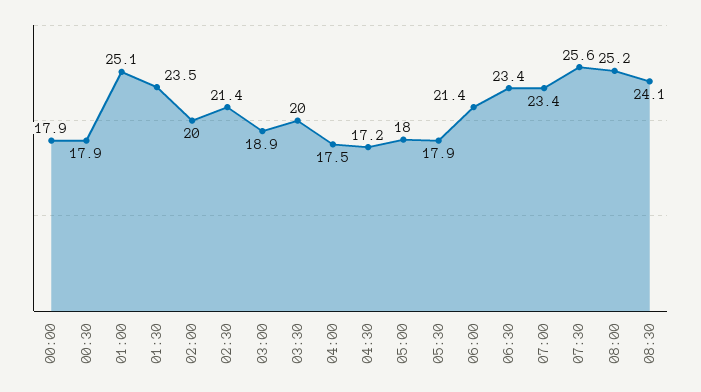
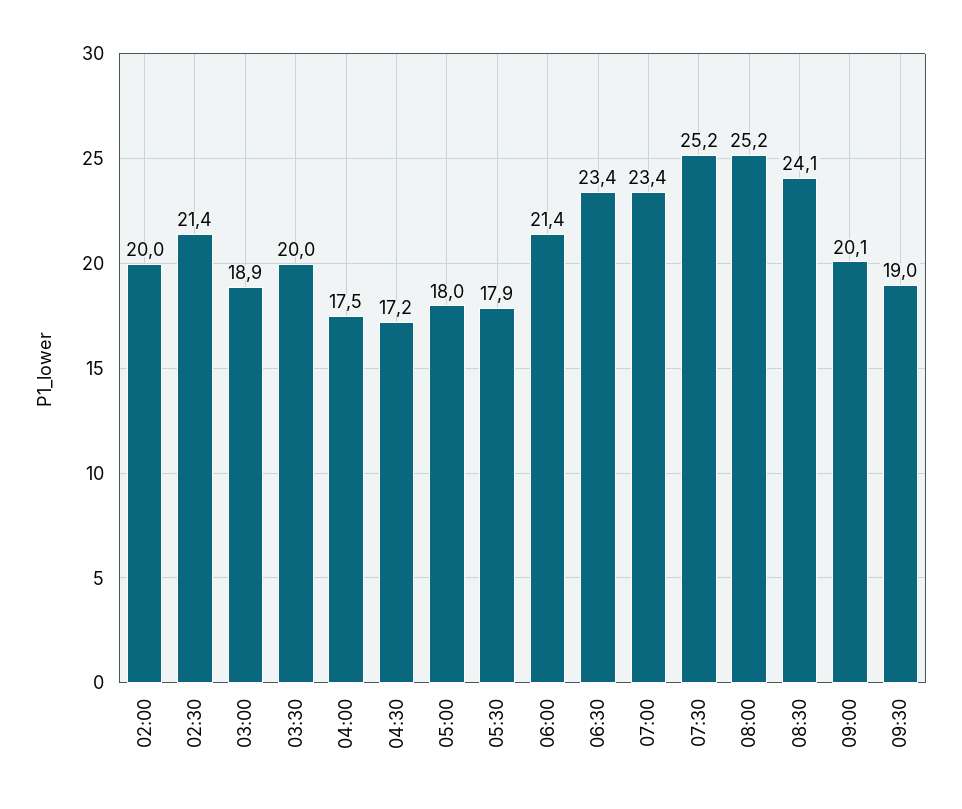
00:00: 17.9 -> none
00:30: 17.9 -> none
01:00: 25.1 -> none
01:30: 23.5 -> none
07:30: 25.6 -> 25.2
09:00: none -> 20.1
09:30: none -> 19

